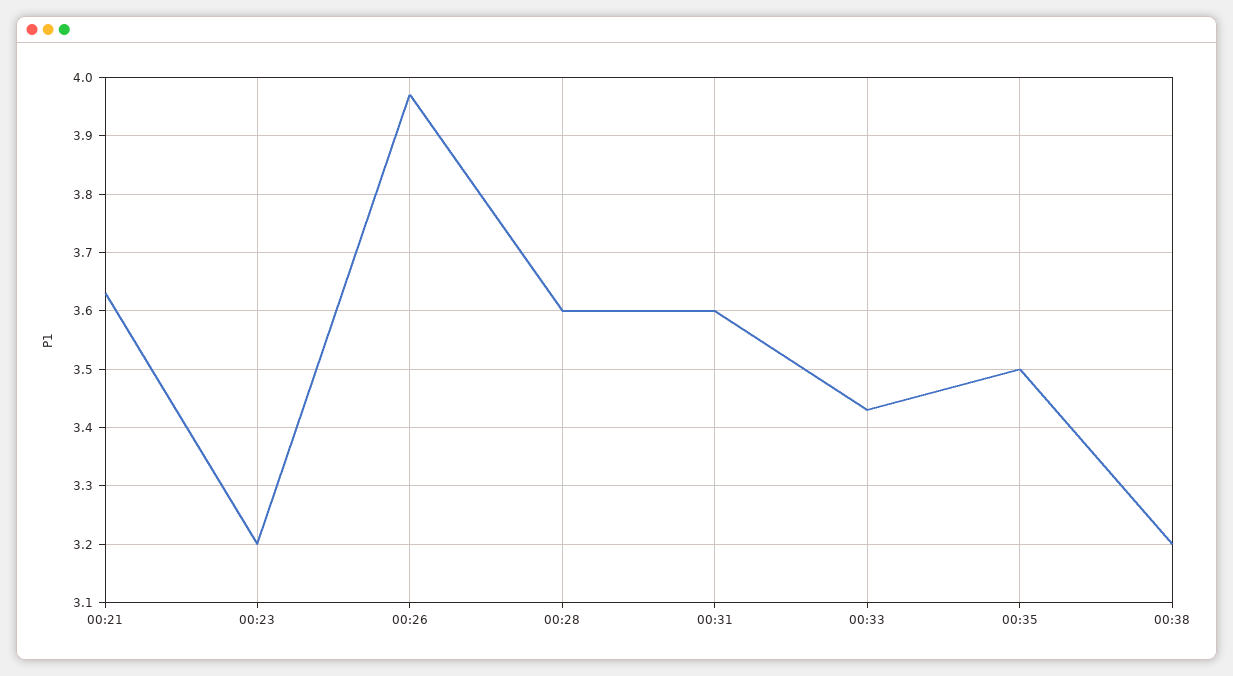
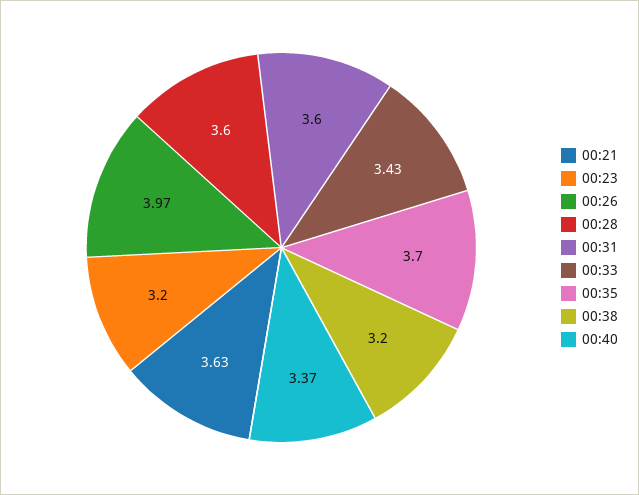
00:35: 3.5 -> 3.7
00:40: none -> 3.37

